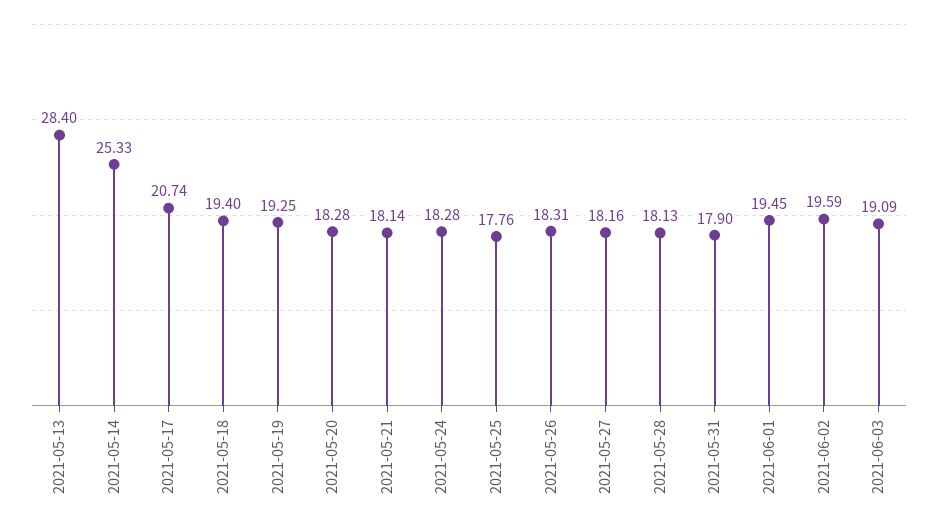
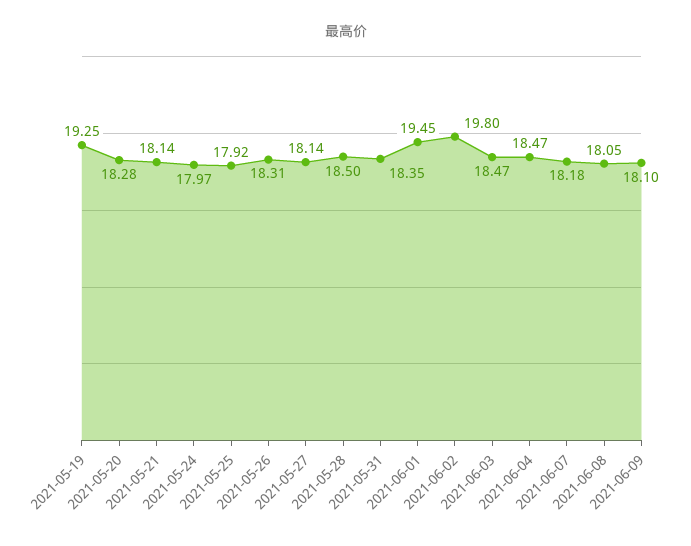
2021-05-13: 28.4 -> none
2021-05-14: 25.33 -> none
2021-05-17: 20.74 -> none
2021-05-18: 19.4 -> none
2021-05-24: 18.28 -> 17.97
2021-05-25: 17.76 -> 17.92
2021-05-27: 18.16 -> 18.14
2021-05-28: 18.13 -> 18.5
2021-05-31: 17.9 -> 18.35
2021-06-02: 19.59 -> 19.8
2021-06-03: 19.09 -> 18.47
2021-06-04: none -> 18.47
2021-06-07: none -> 18.18
2021-06-08: none -> 18.05
2021-06-09: none -> 18.1

